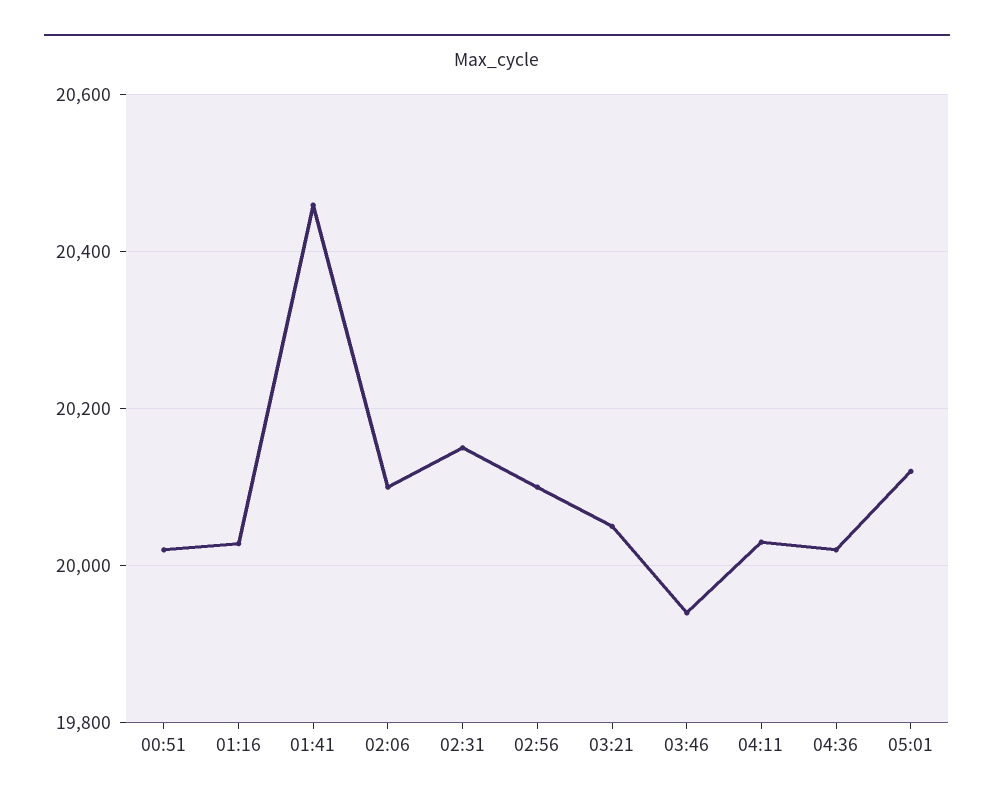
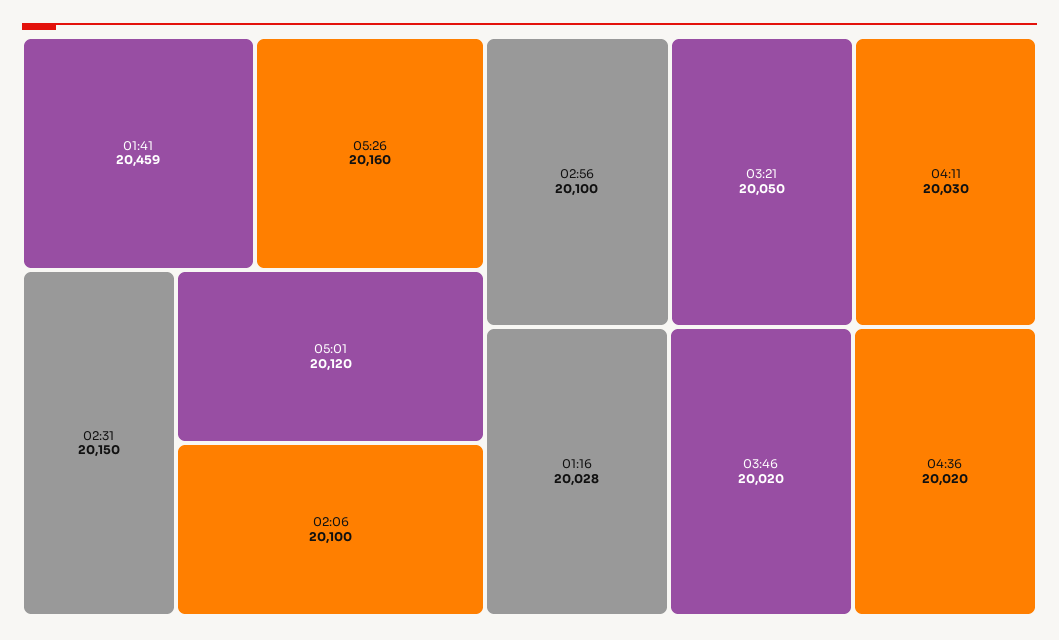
00:51: 20020 -> none
03:46: 19940 -> 20020
05:26: none -> 20160

